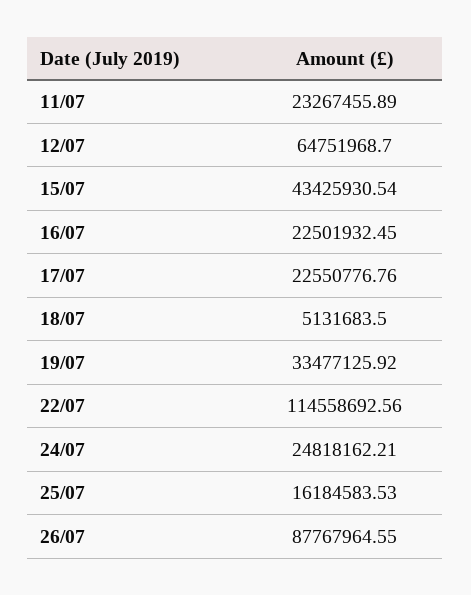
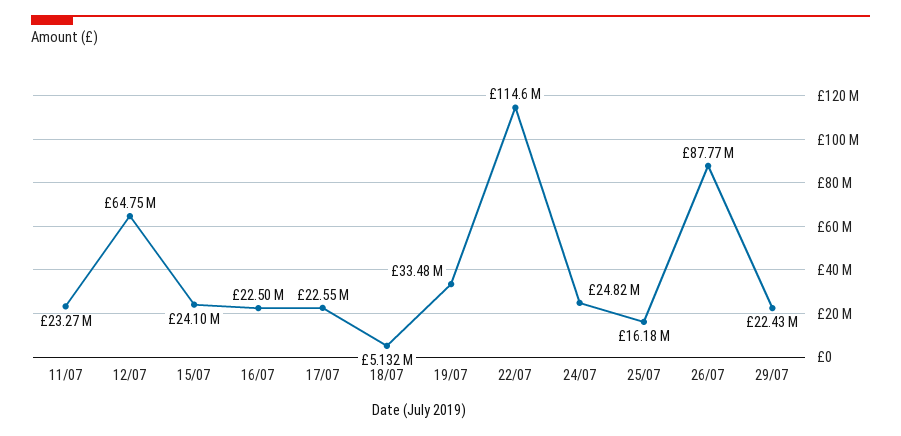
15/07: 43425930.54 -> 24100000
29/07: none -> 22430000

